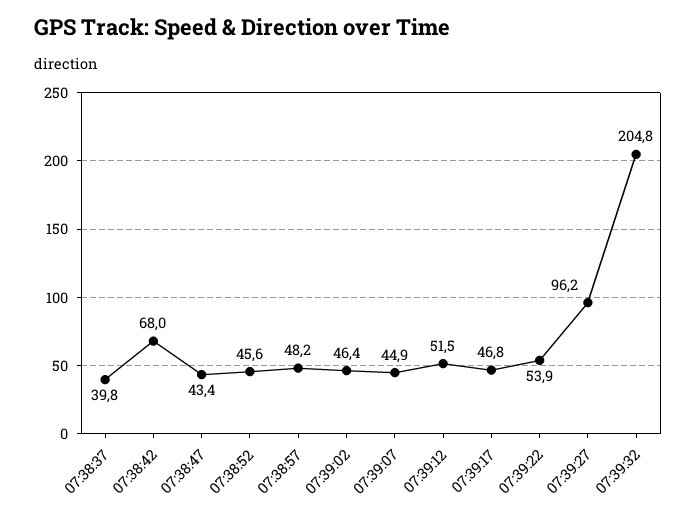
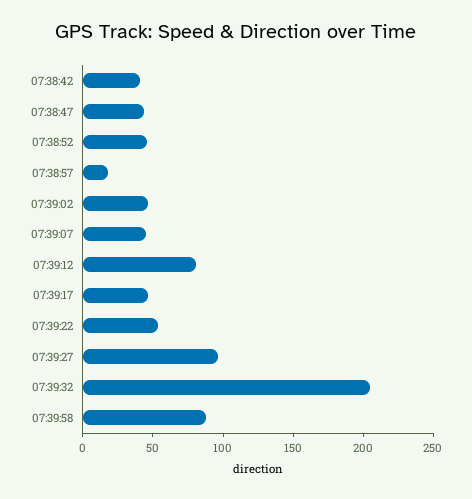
07:38:37: 39.8 -> none
07:38:42: 68 -> 40
07:38:57: 48.2 -> 20
07:39:12: 51.5 -> 80
07:39:58: none -> 90

